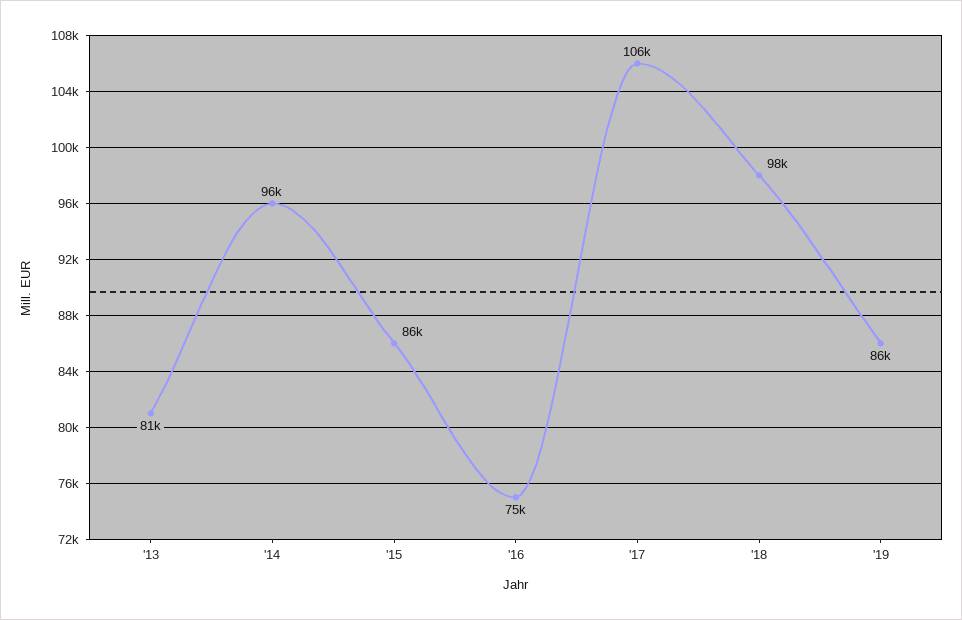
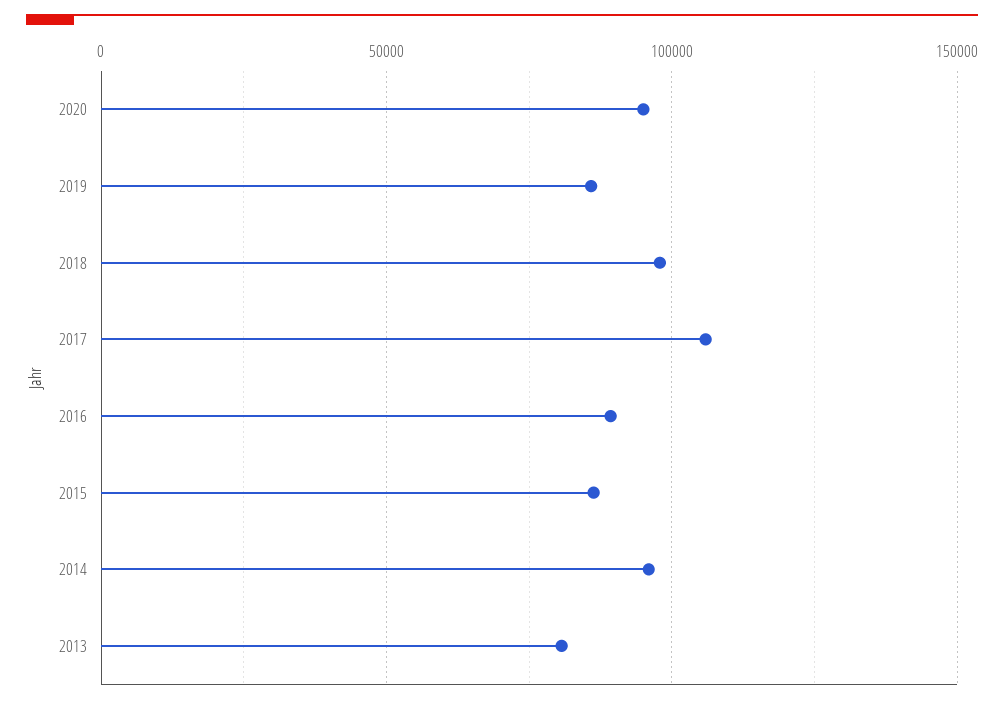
'16: 75000 -> 90000
2020: none -> 95000

